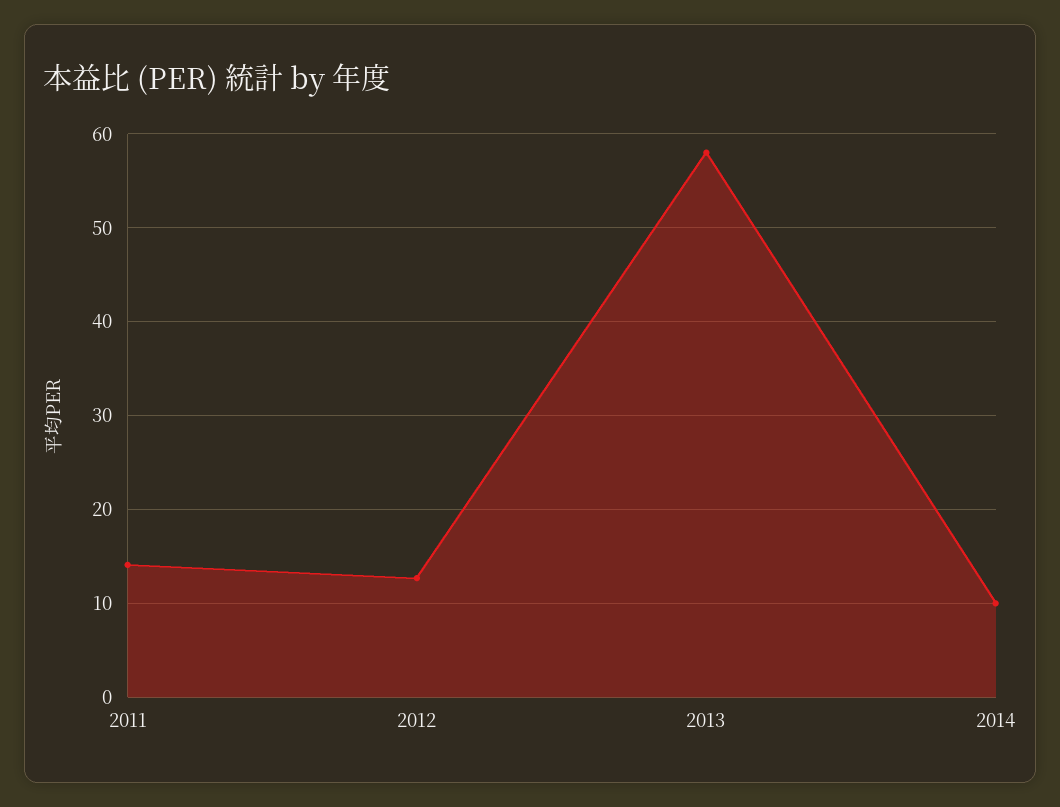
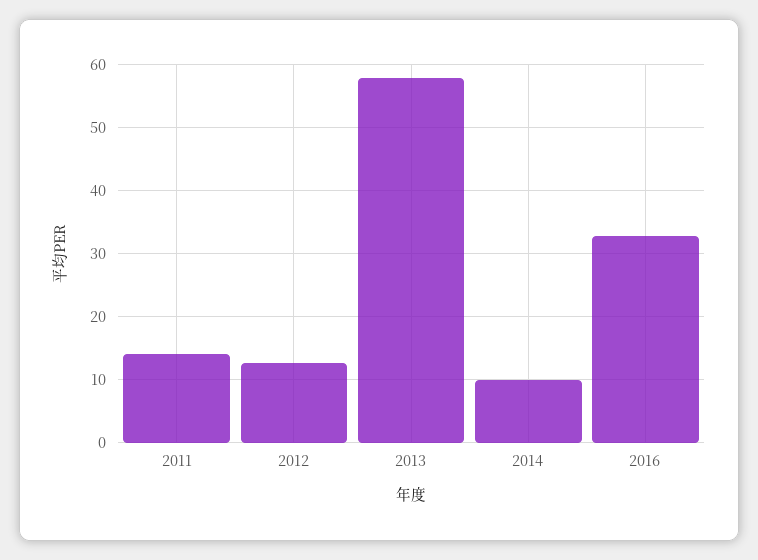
2016: none -> 33

